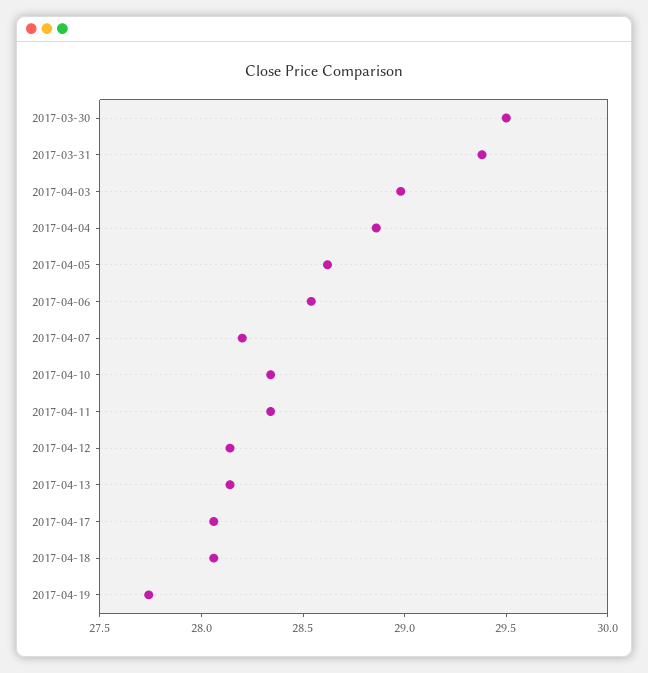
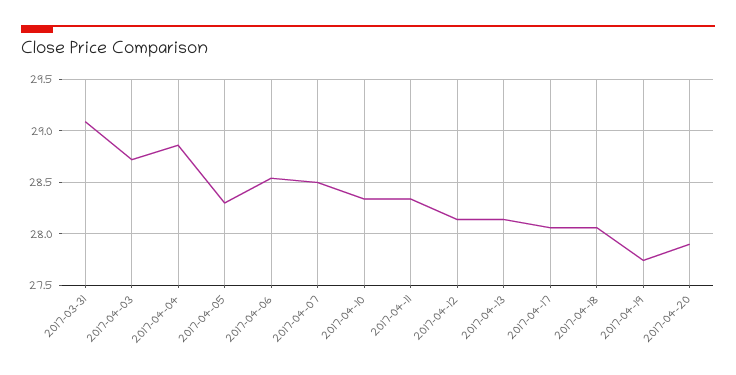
2017-03-30: 29.5 -> none
2017-03-31: 29.4 -> 29.1
2017-04-03: 29 -> 28.7
2017-04-05: 28.6 -> 28.3
2017-04-07: 28.2 -> 28.5
2017-04-20: none -> 27.9

